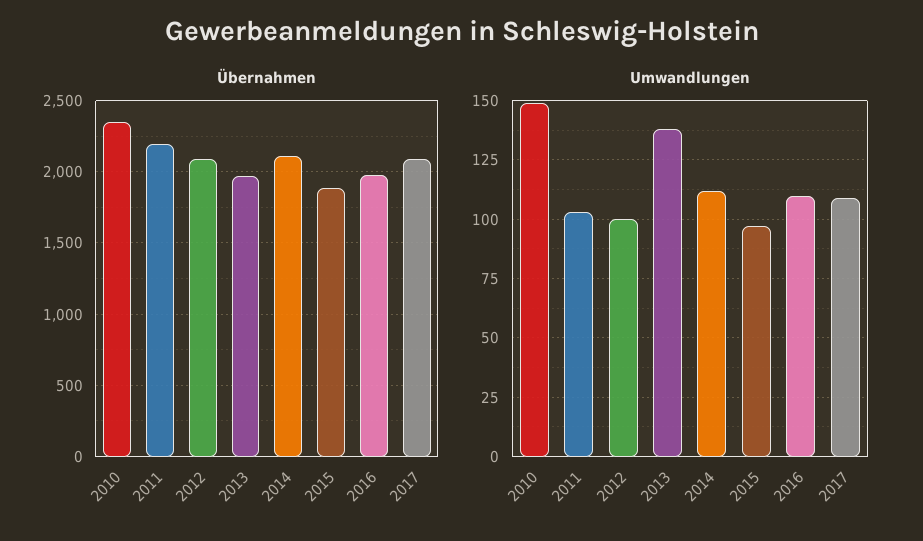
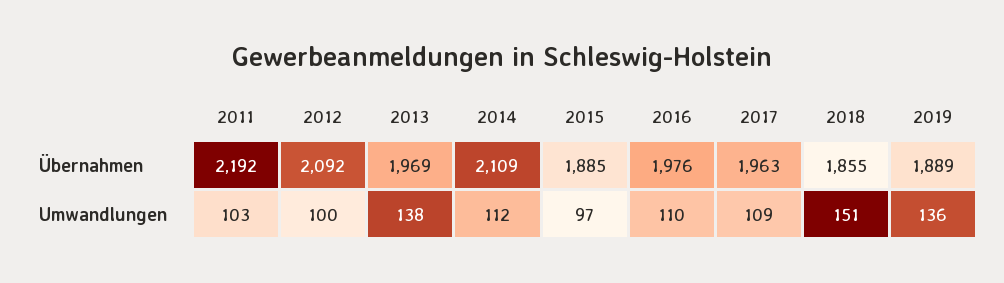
Übernahmen, 2010: 2350 -> none
Übernahmen, 2017: 2100 -> 1963
Umwandlungen, 2010: 150 -> none
Übernahmen, 2018: none -> 1855
Übernahmen, 2019: none -> 1889
Umwandlungen, 2018: none -> 151
Umwandlungen, 2019: none -> 136

